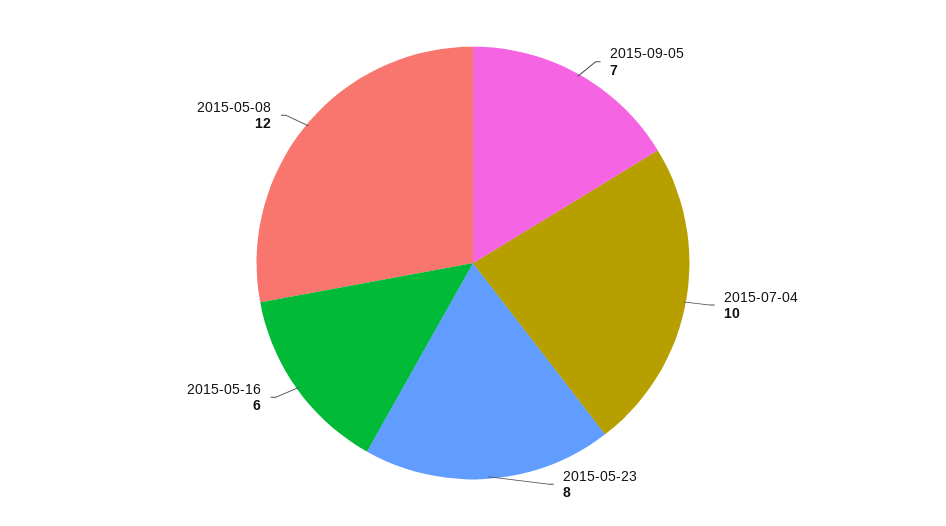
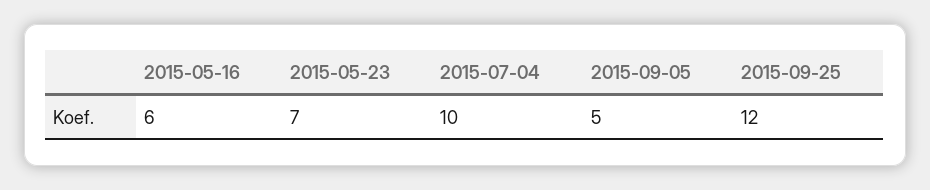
2015-09-05: 7 -> 5
2015-05-23: 8 -> 7
2015-05-08: 12 -> none
2015-09-25: none -> 12

